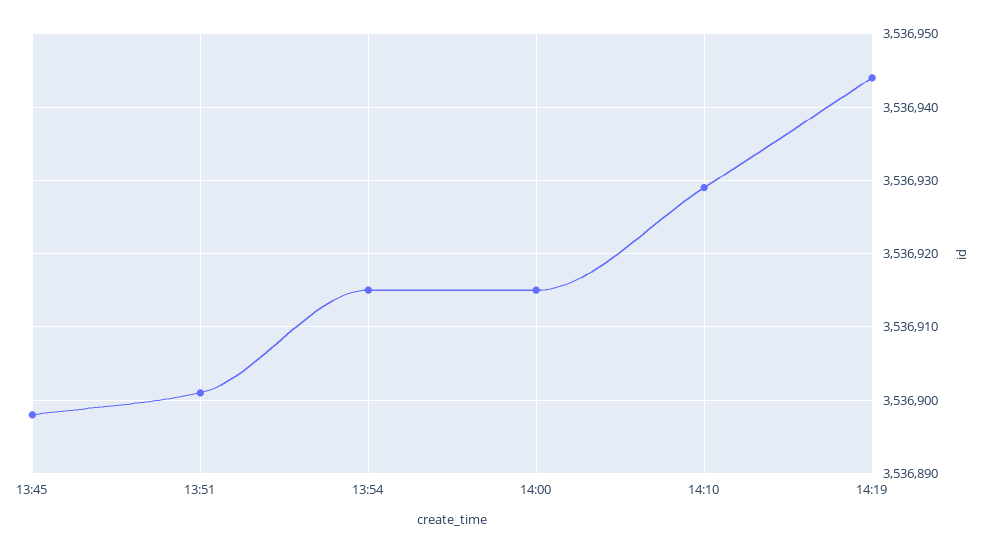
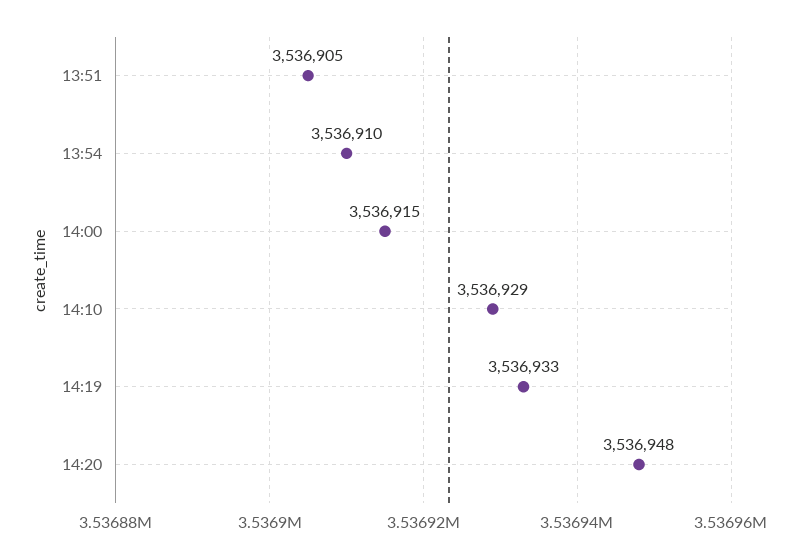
13:45: 3536898 -> none
13:51: 3536901 -> 3536905
13:54: 3536915 -> 3536910
14:19: 3536944 -> 3536933
14:20: none -> 3536948

